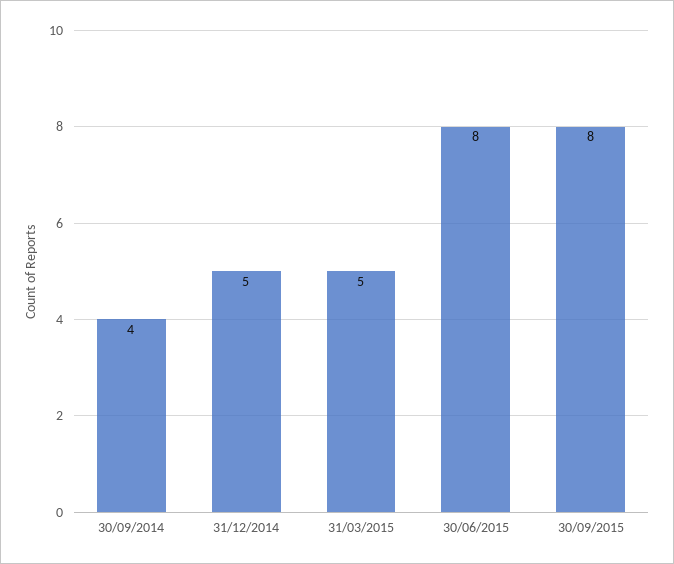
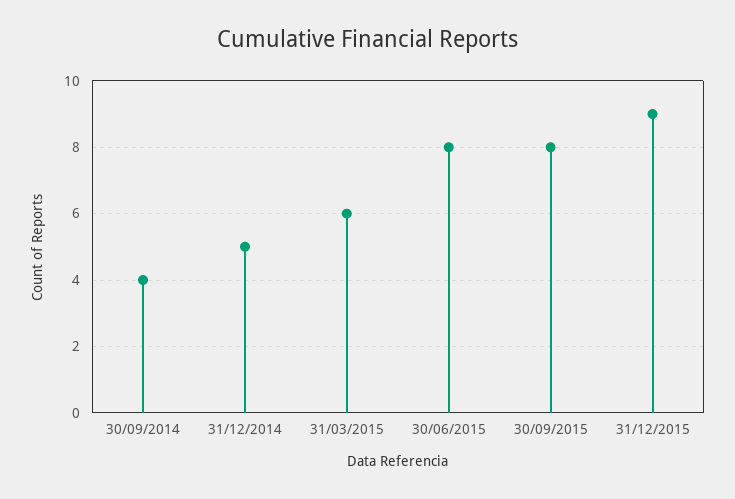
31/03/2015: 5 -> 6
31/12/2015: none -> 9

